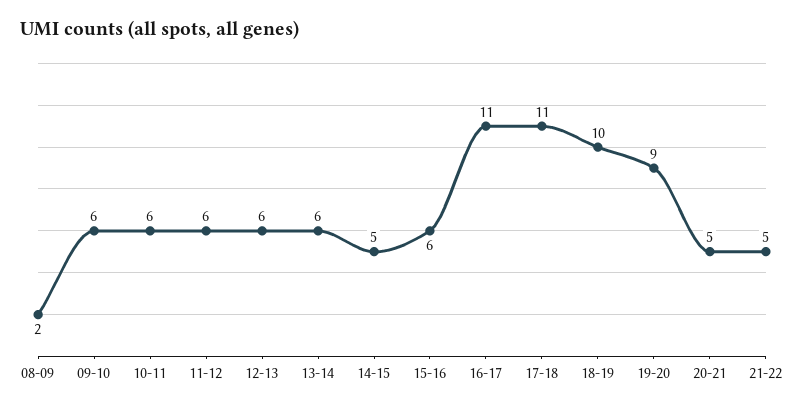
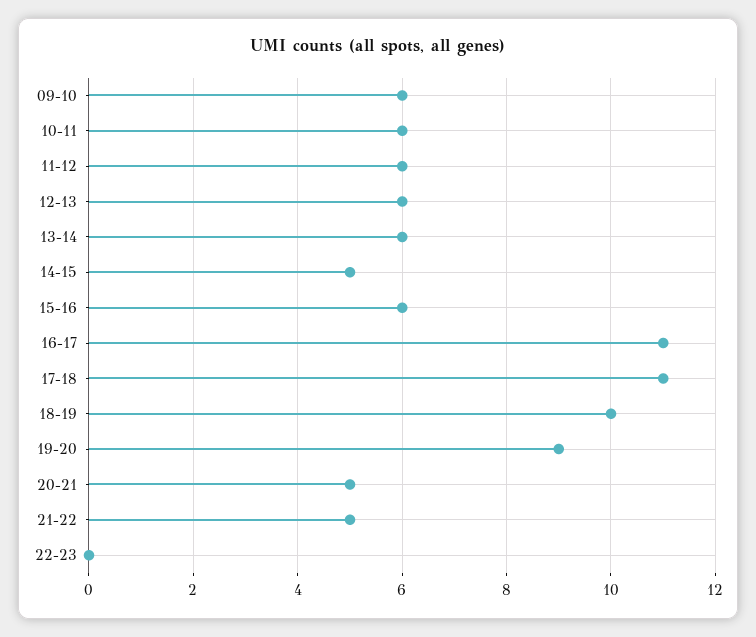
08-09: 2 -> none
22-23: none -> 0

